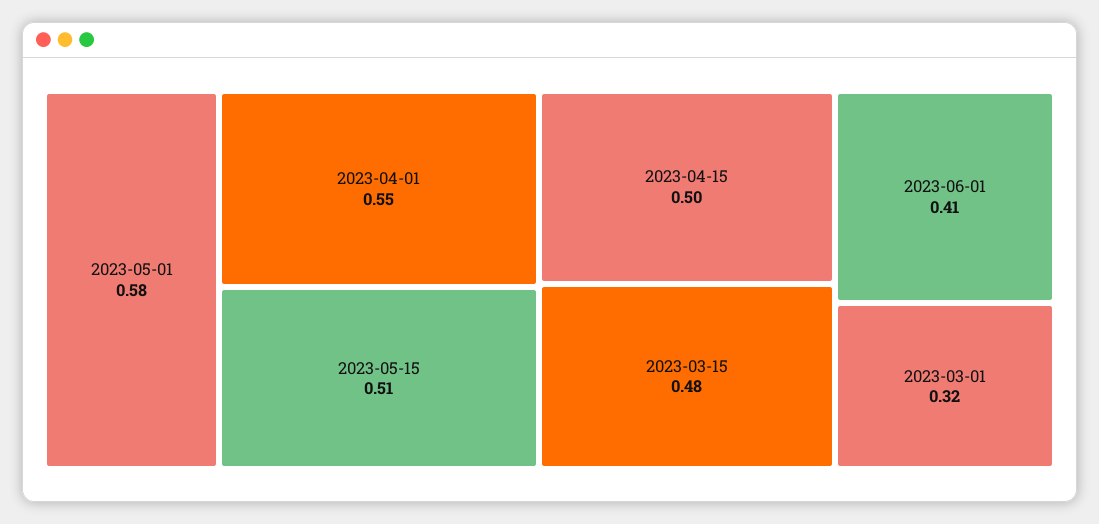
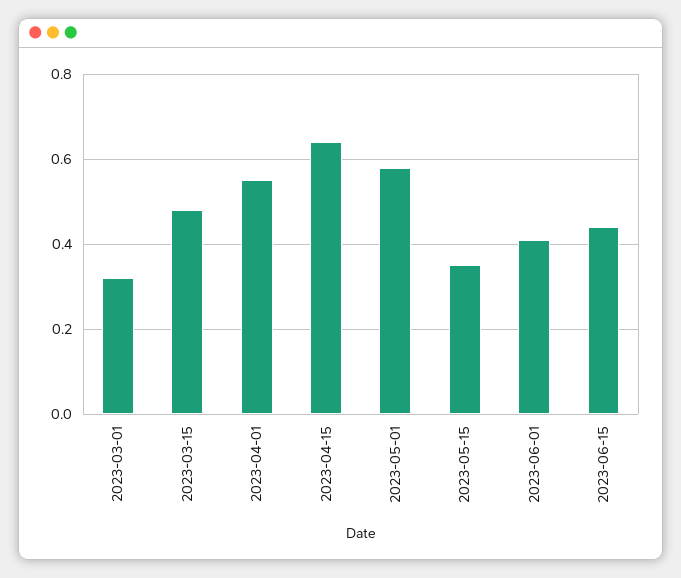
2023-05-15: 0.51 -> 0.35
2023-04-15: 0.5 -> 0.65
2023-06-15: none -> 0.45

